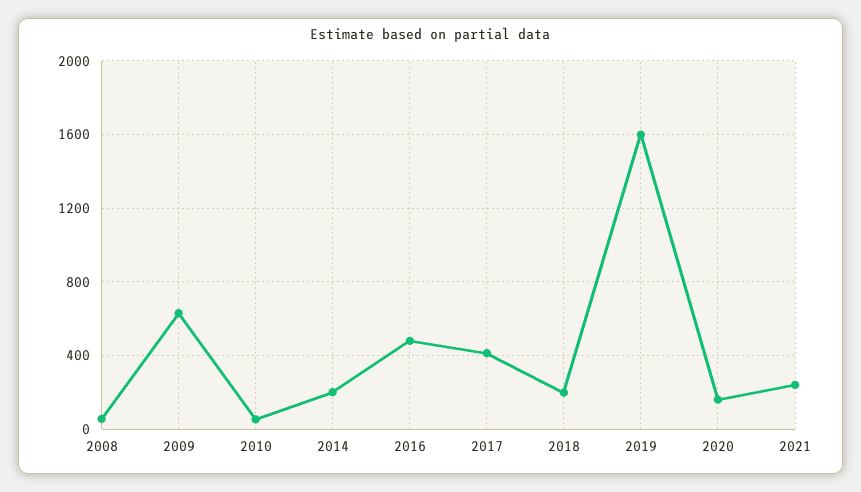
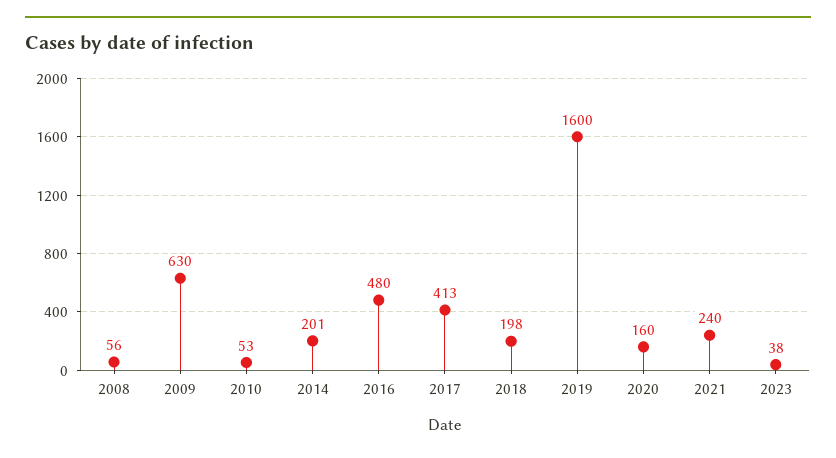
2023: none -> 38

